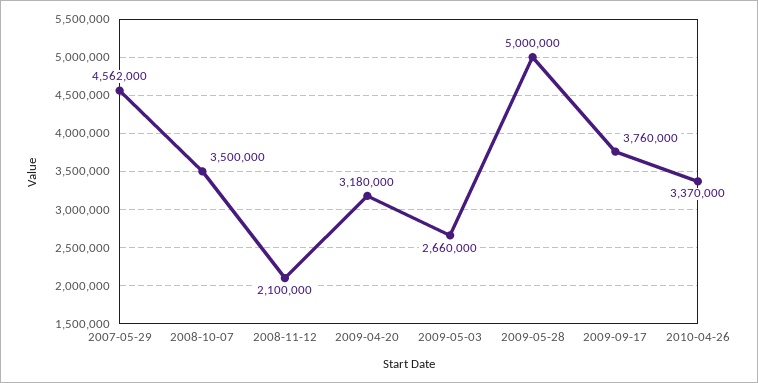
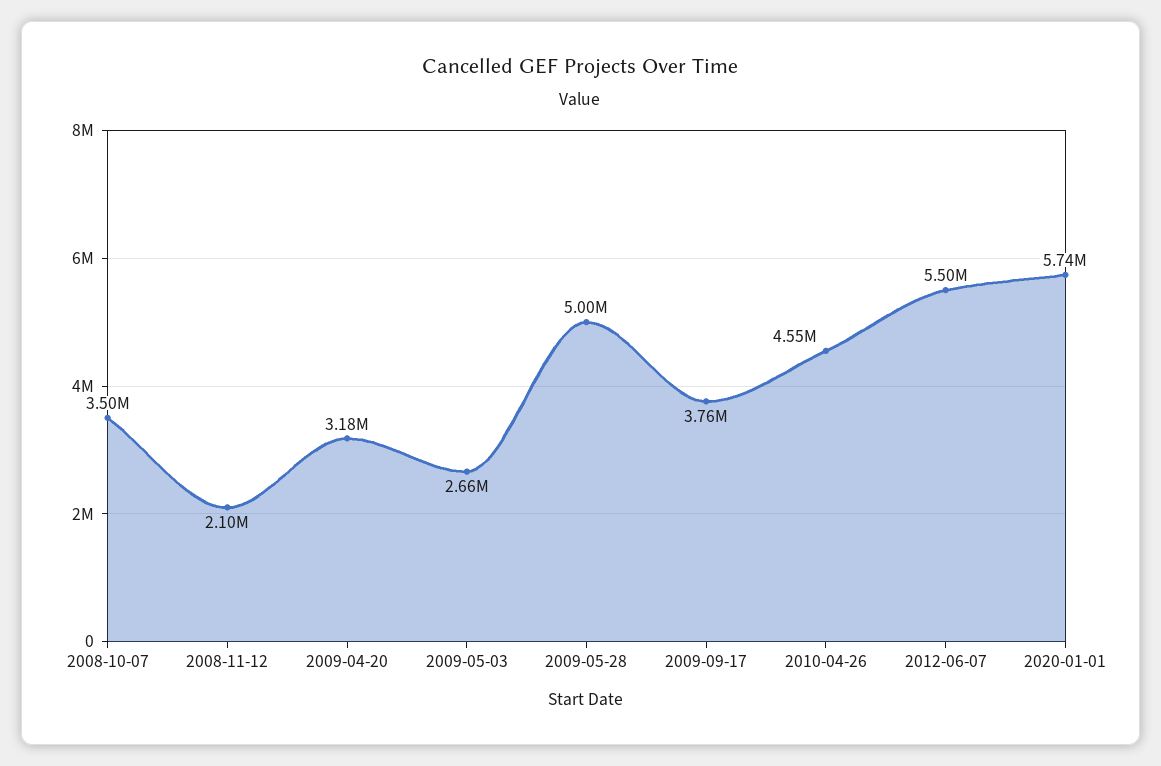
2007-05-29: 4562000 -> none
2010-04-26: 3370000 -> 4550000
2012-06-07: none -> 5500000
2020-01-01: none -> 5740000

